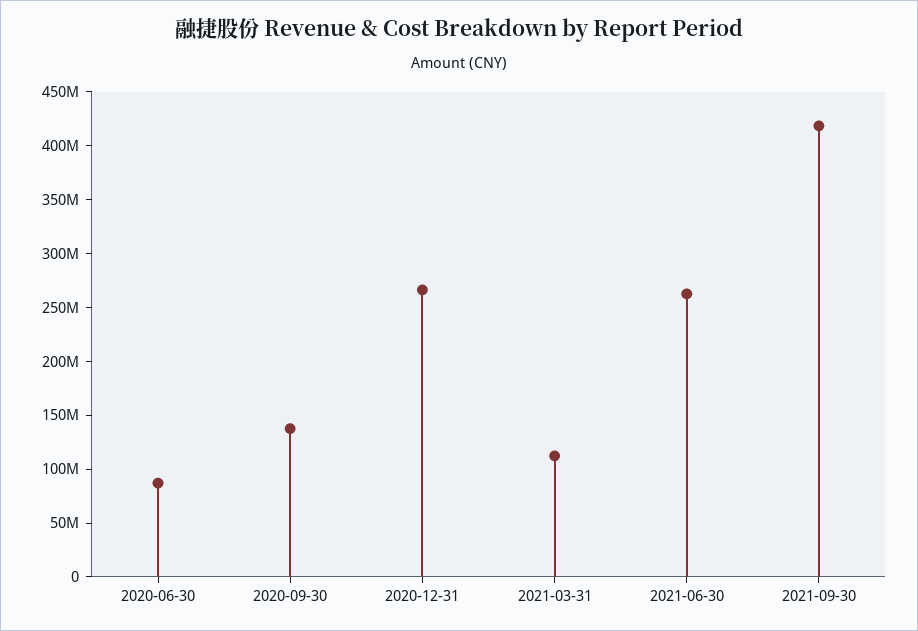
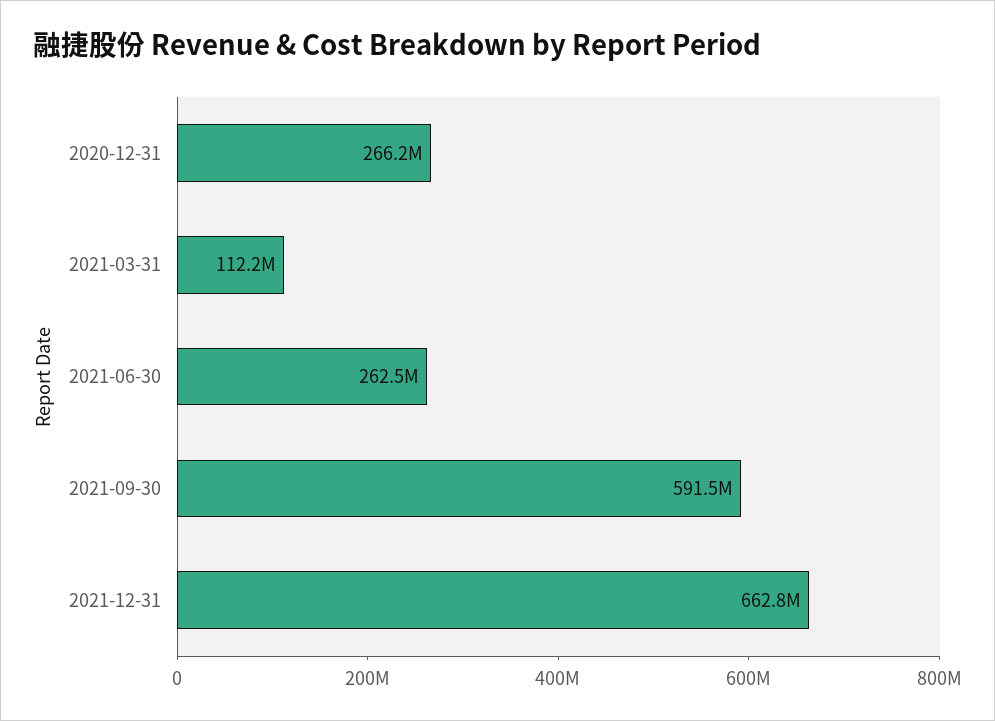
2020-06-30: 90000000 -> none
2020-09-30: 140000000 -> none
2021-09-30: 420000000 -> 591500000
2021-12-31: none -> 662800000

